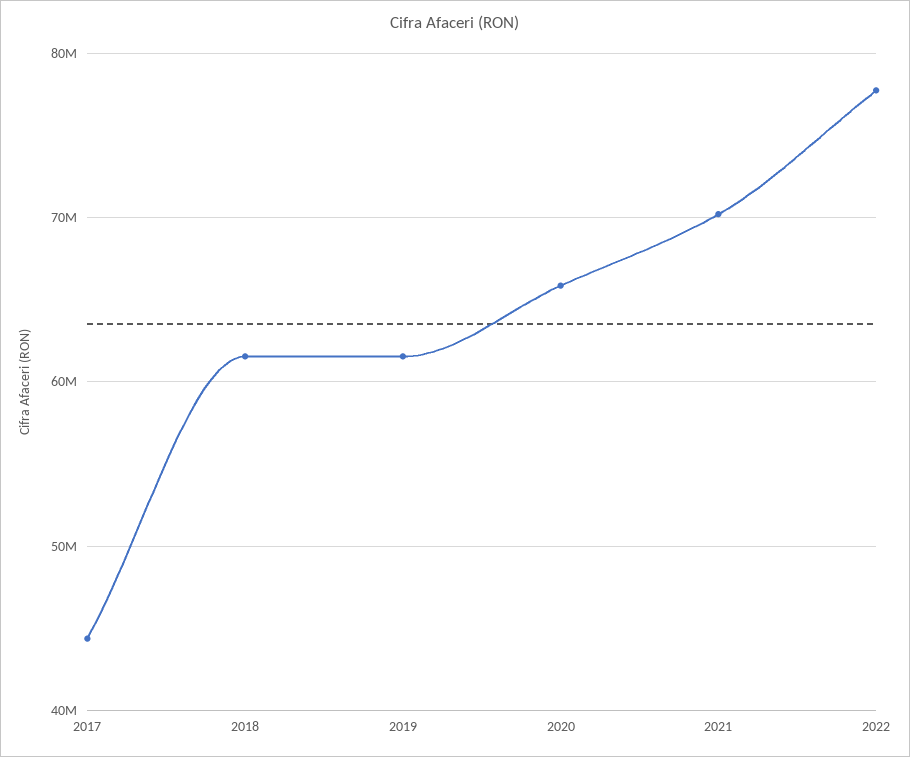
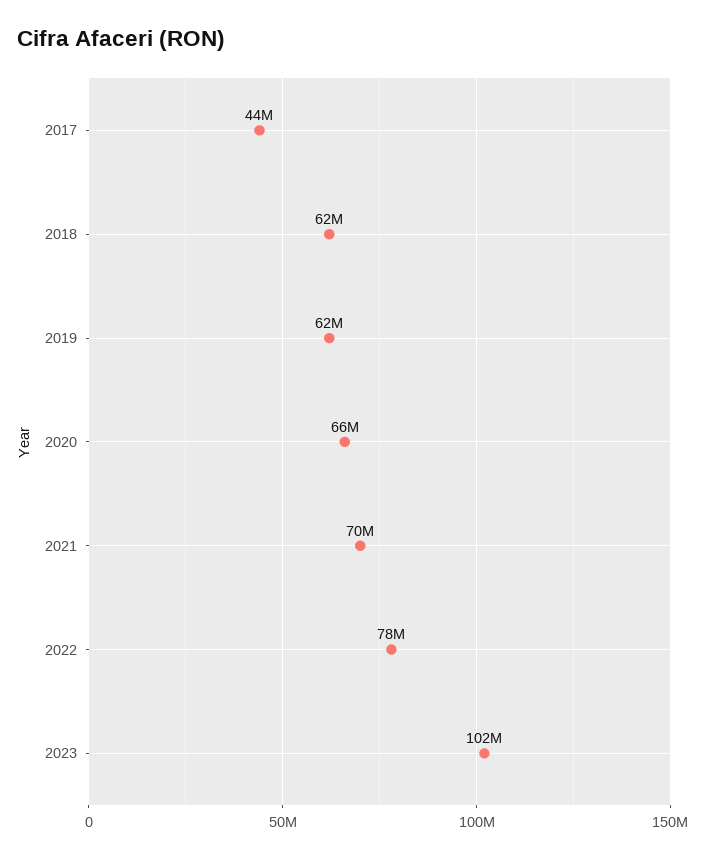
2023: none -> 102000000

